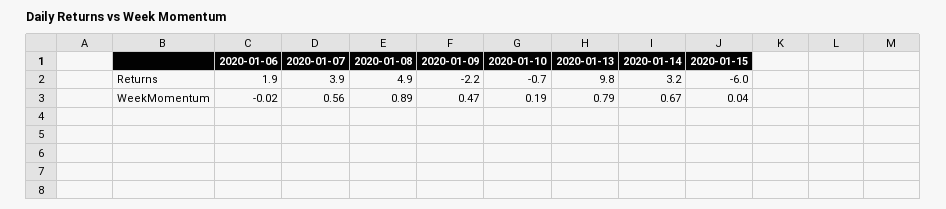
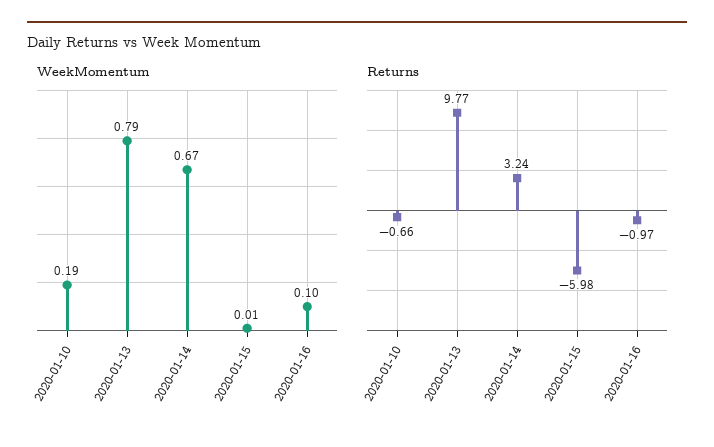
Returns, 2020-01-06: 1.9 -> none
Returns, 2020-01-07: 3.9 -> none
Returns, 2020-01-08: 4.9 -> none
Returns, 2020-01-09: -2.2 -> none
WeekMomentum, 2020-01-06: -0.02 -> none
WeekMomentum, 2020-01-07: 0.56 -> none
WeekMomentum, 2020-01-08: 0.89 -> none
WeekMomentum, 2020-01-09: 0.47 -> none
WeekMomentum, 2020-01-15: 0.04 -> 0.01
WeekMomentum, 2020-01-16: none -> 0.1
Returns, 2020-01-16: none -> -0.97

